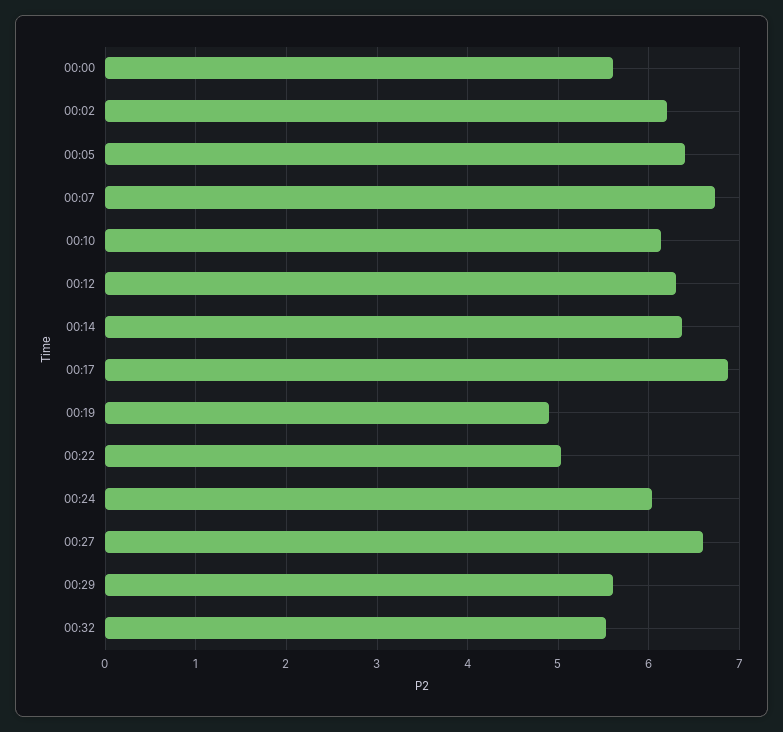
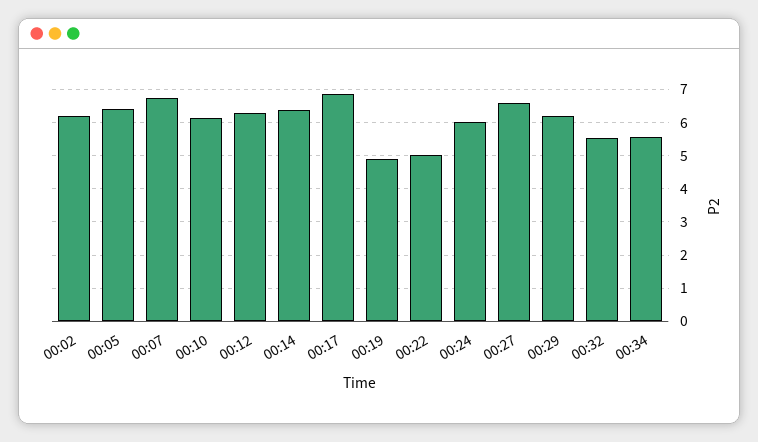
00:00: 5.6 -> none
00:29: 5.6 -> 6.2
00:34: none -> 5.6

